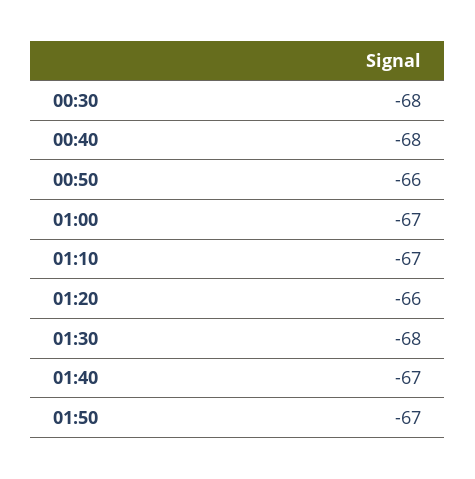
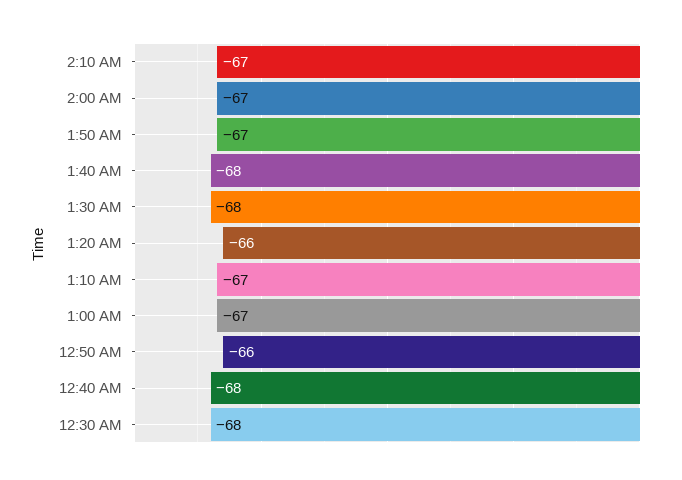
01:40: -67 -> -68
2:10 AM: none -> -67
2:00 AM: none -> -67

